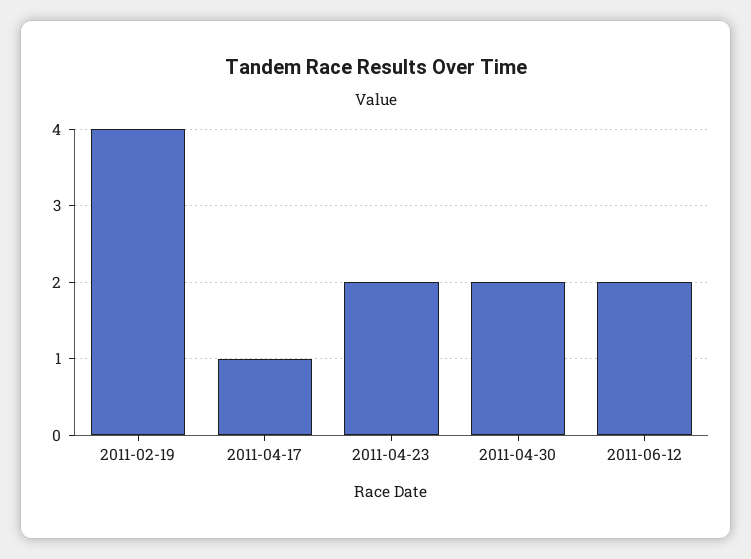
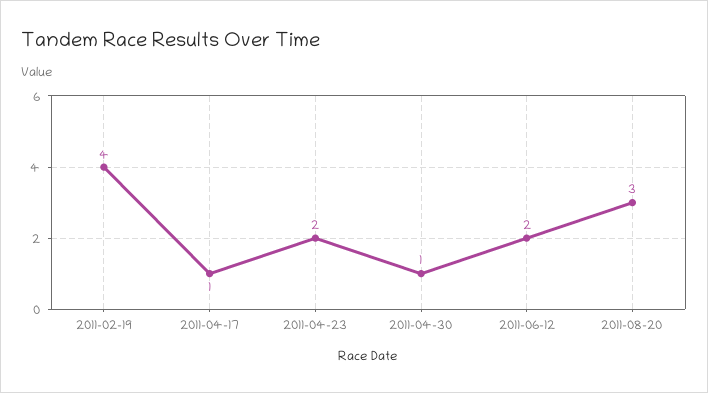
2011-04-30: 2 -> 1
2011-08-20: none -> 3

